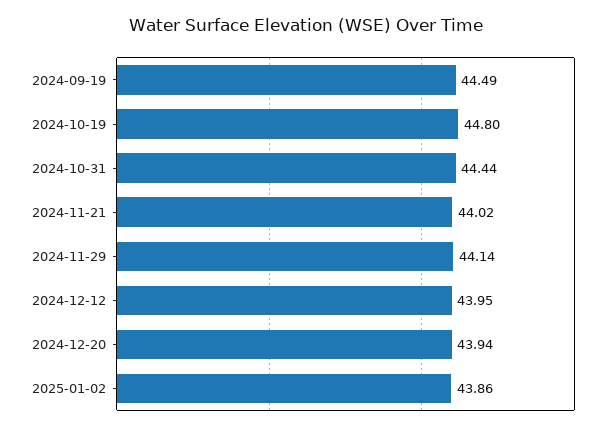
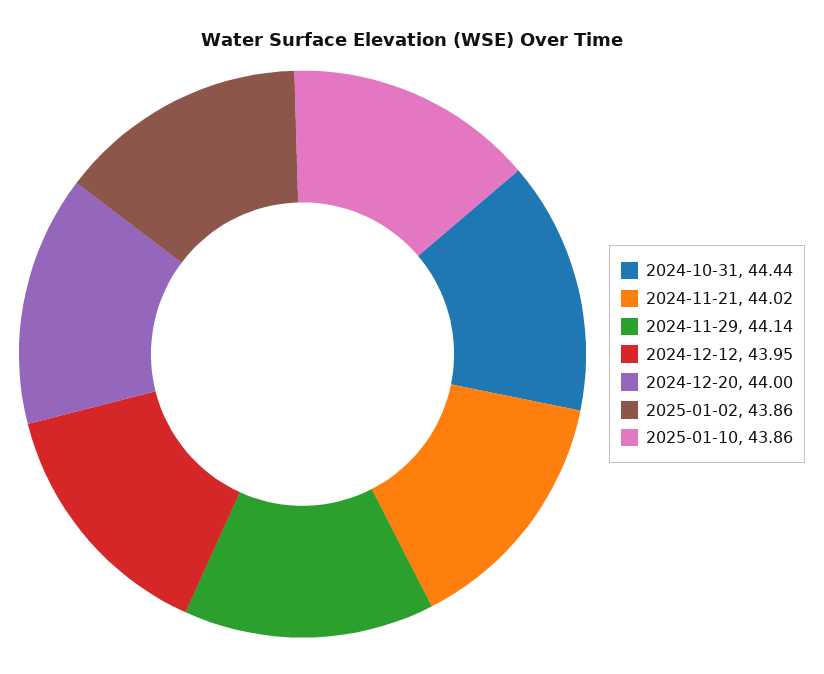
2024-09-19: 44.49 -> none
2024-10-19: 44.8 -> none
2024-12-20: 43.94 -> 44
2025-01-10: none -> 43.86

